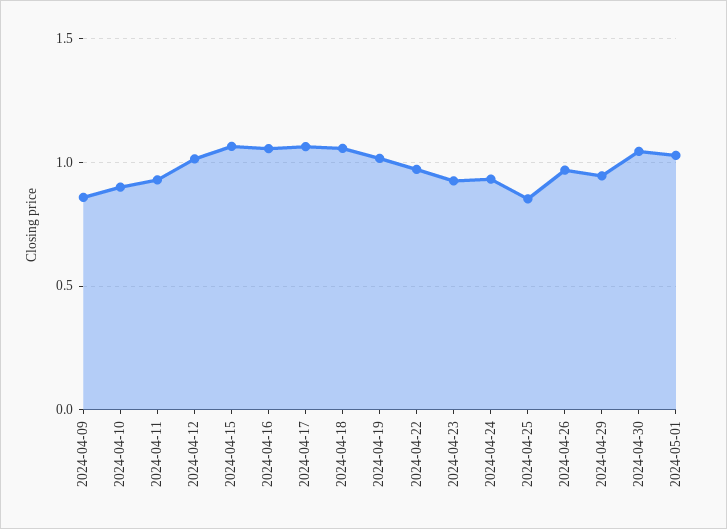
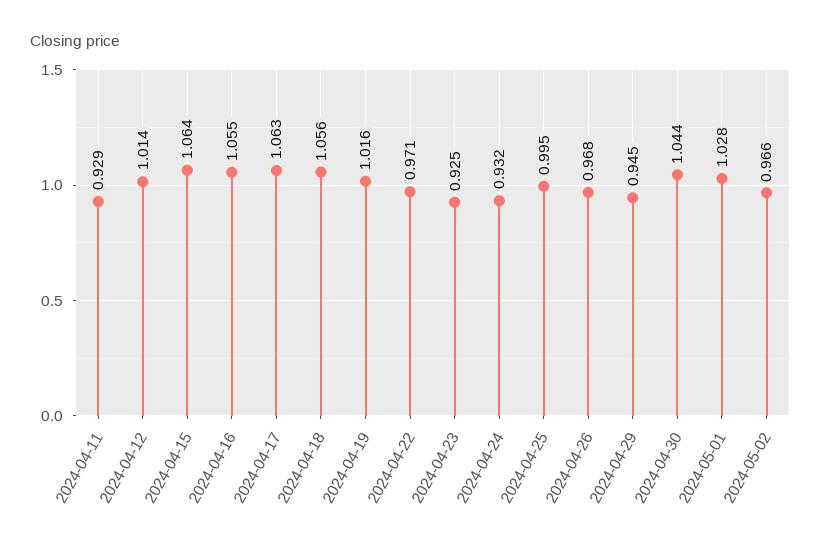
2024-04-09: 0.85 -> none
2024-04-10: 0.9 -> none
2024-04-25: 0.85 -> 0.995
2024-05-02: none -> 0.966

